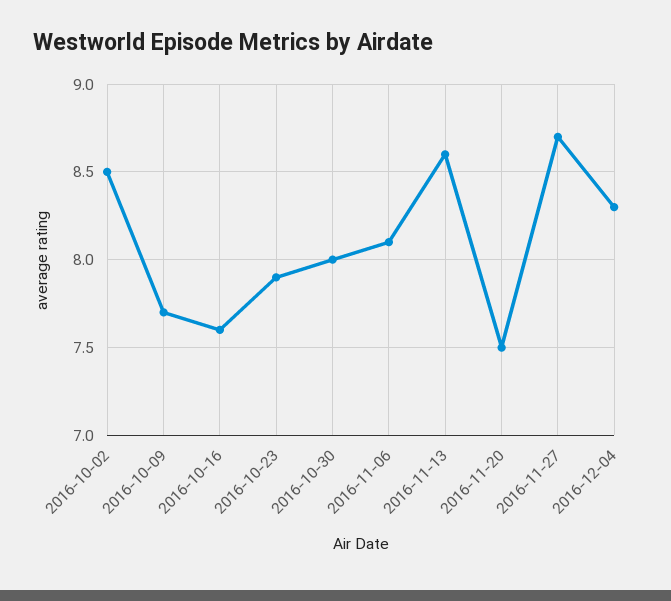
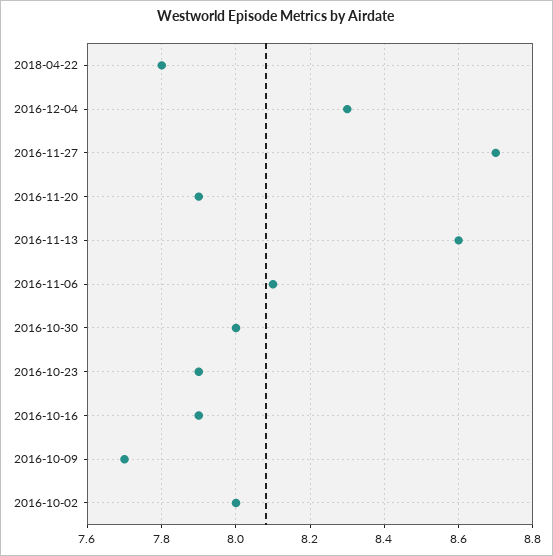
2016-10-02: 8.5 -> 8
2016-10-16: 7.6 -> 7.9
2016-11-20: 7.5 -> 7.9
2018-04-22: none -> 7.8

